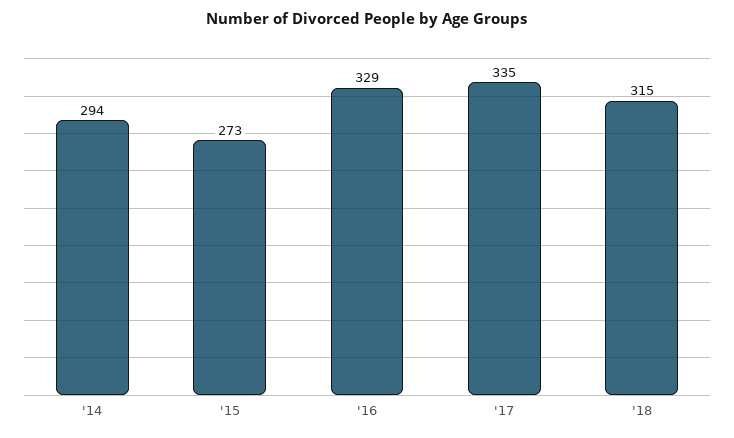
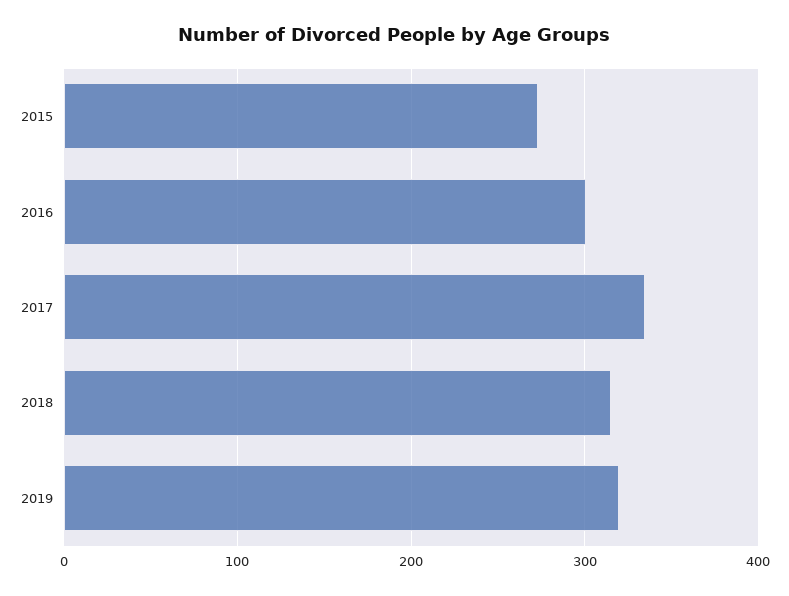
'14: 294 -> none
'16: 329 -> 300
2019: none -> 320

